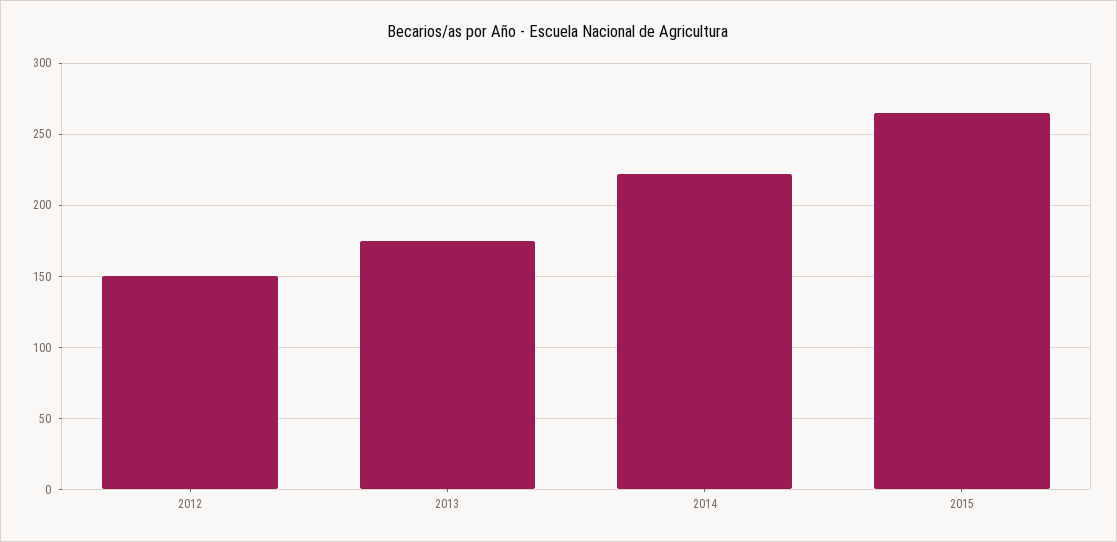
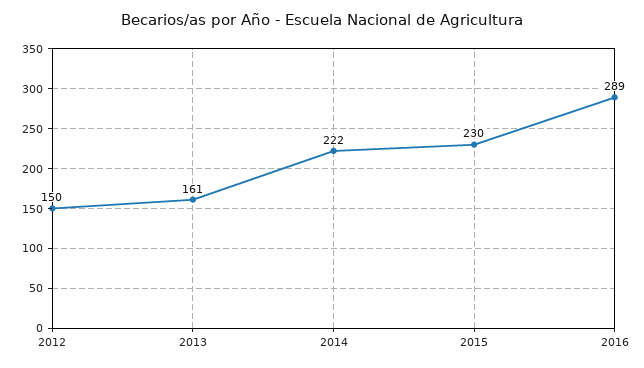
2013: 175 -> 161
2015: 265 -> 230
2016: none -> 289

